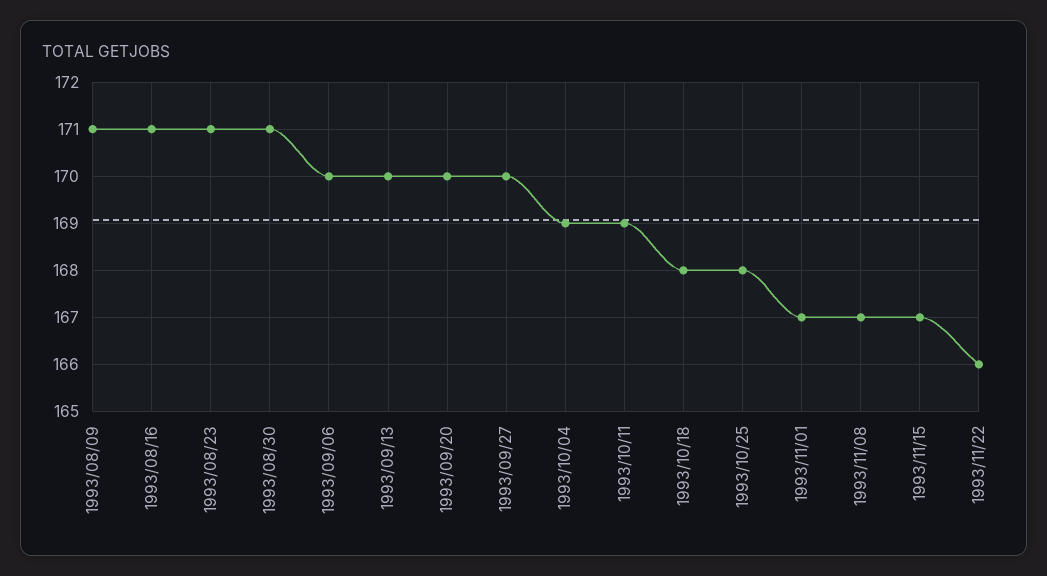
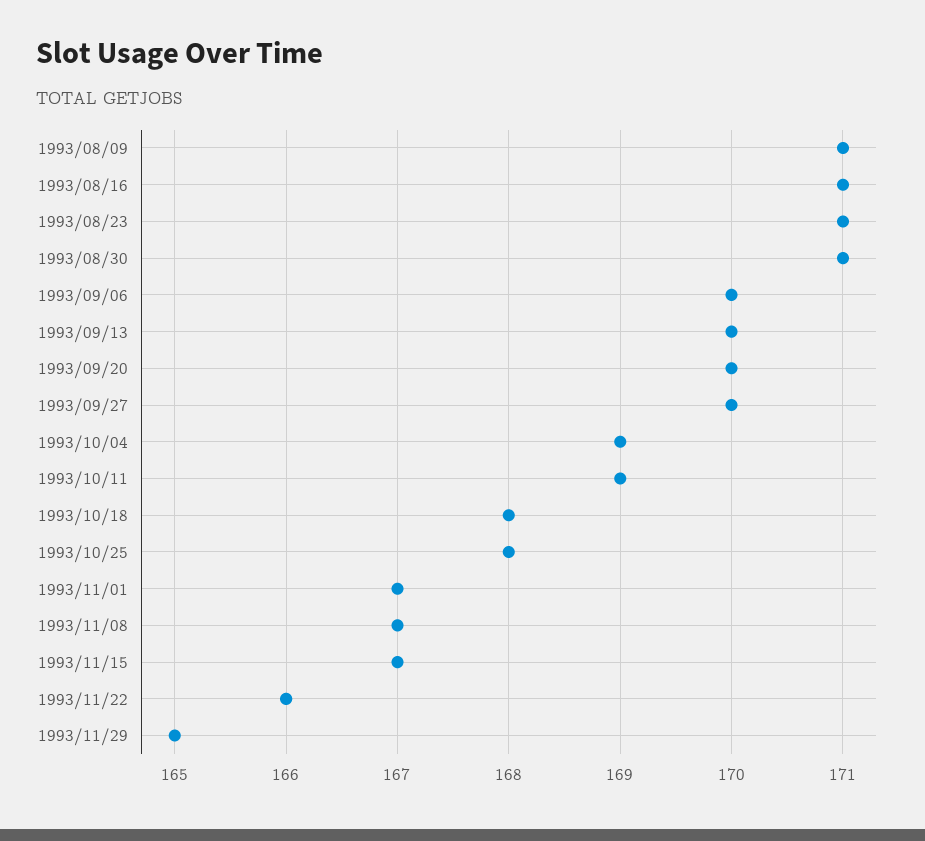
1993/11/29: none -> 165

